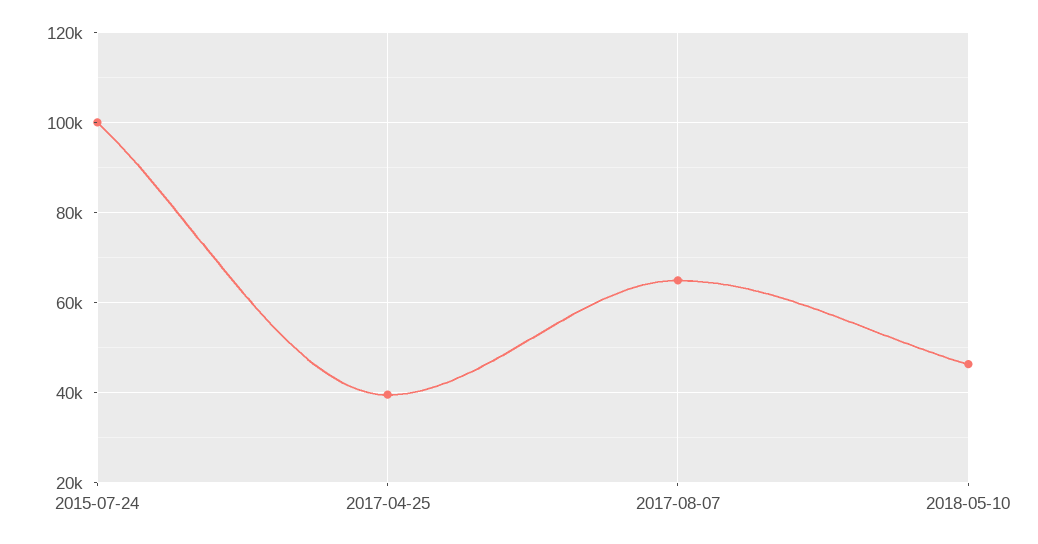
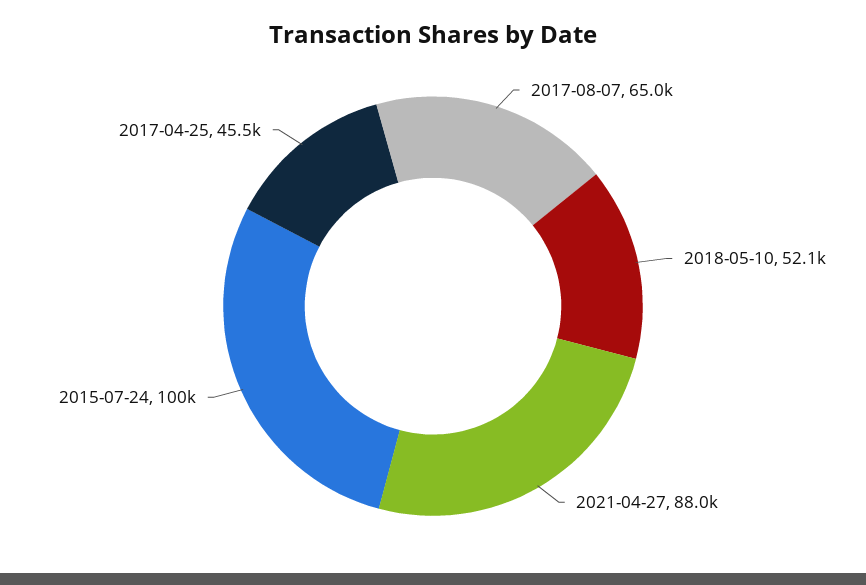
2017-04-25: 40000 -> 45500
2018-05-10: 46000 -> 52100
2021-04-27: none -> 88000

